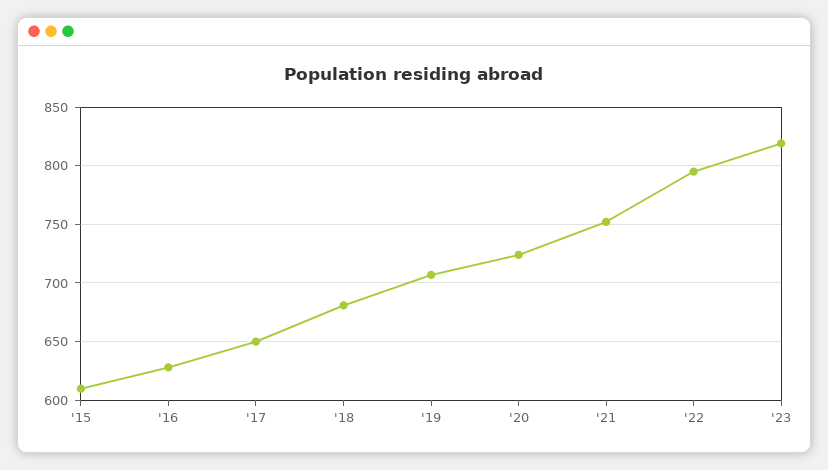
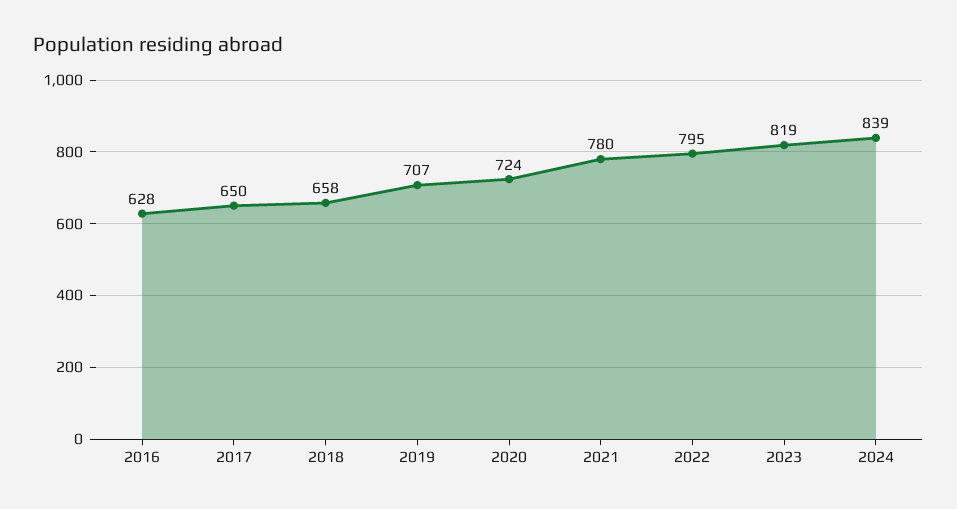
'15: 610 -> none
'18: 680 -> 658
'21: 750 -> 780
2024: none -> 839

